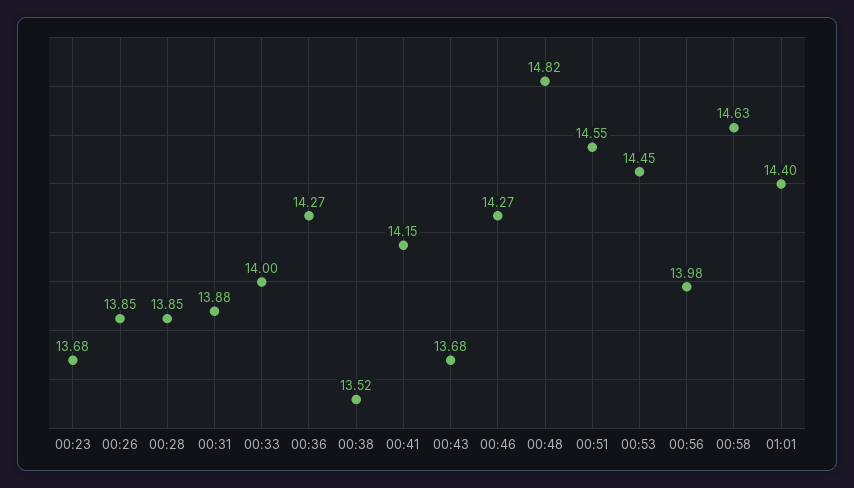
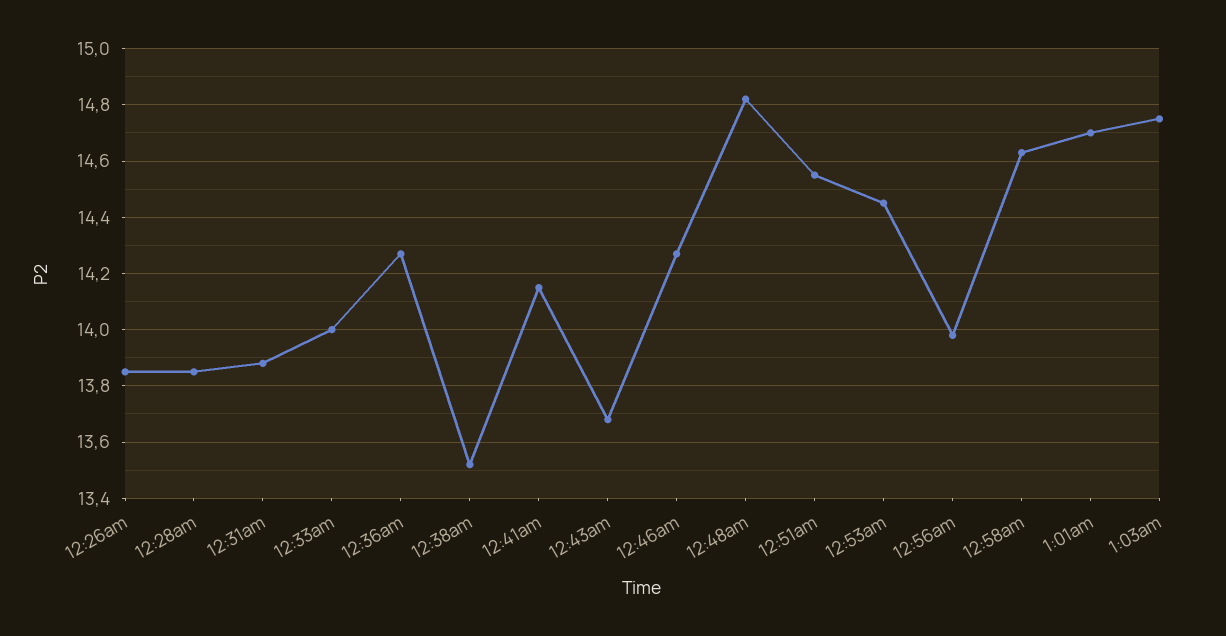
00:23: 13.68 -> none
01:01: 14.4 -> 14.7
1:03am: none -> 14.75

